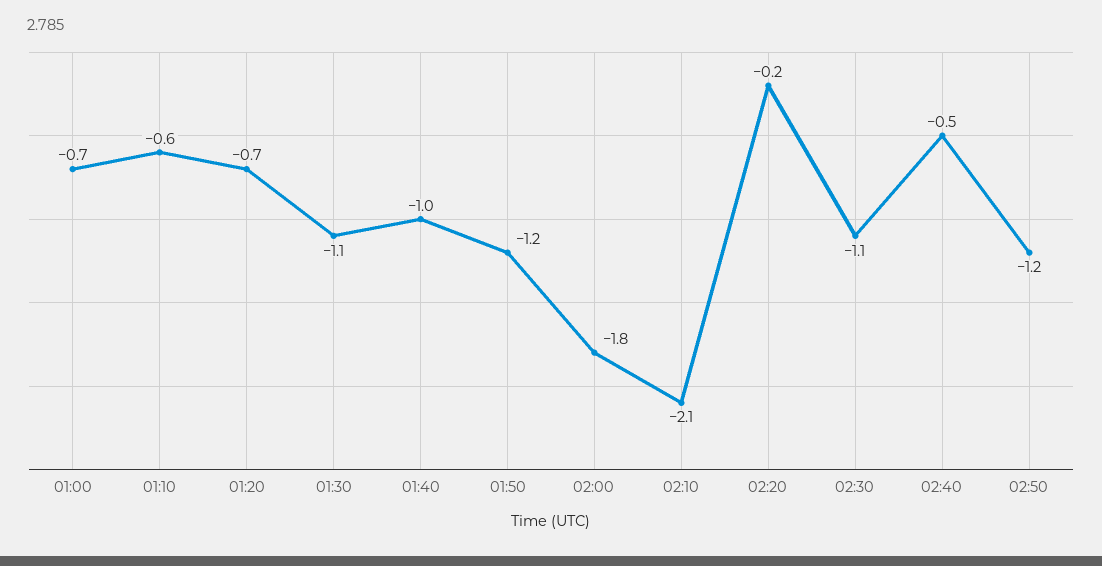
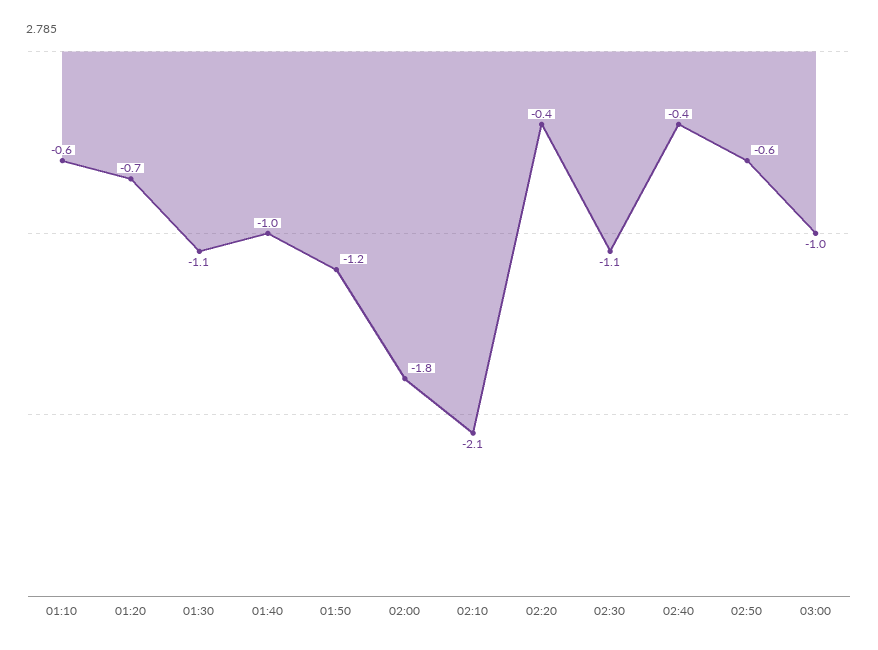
01:00: -0.7 -> none
02:20: -0.2 -> -0.4
02:40: -0.5 -> -0.4
02:50: -1.2 -> -0.6
03:00: none -> -1

